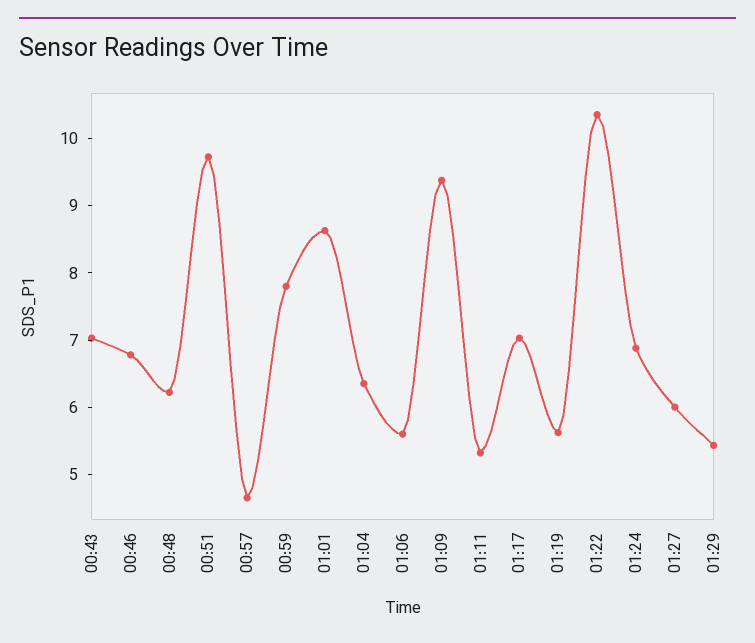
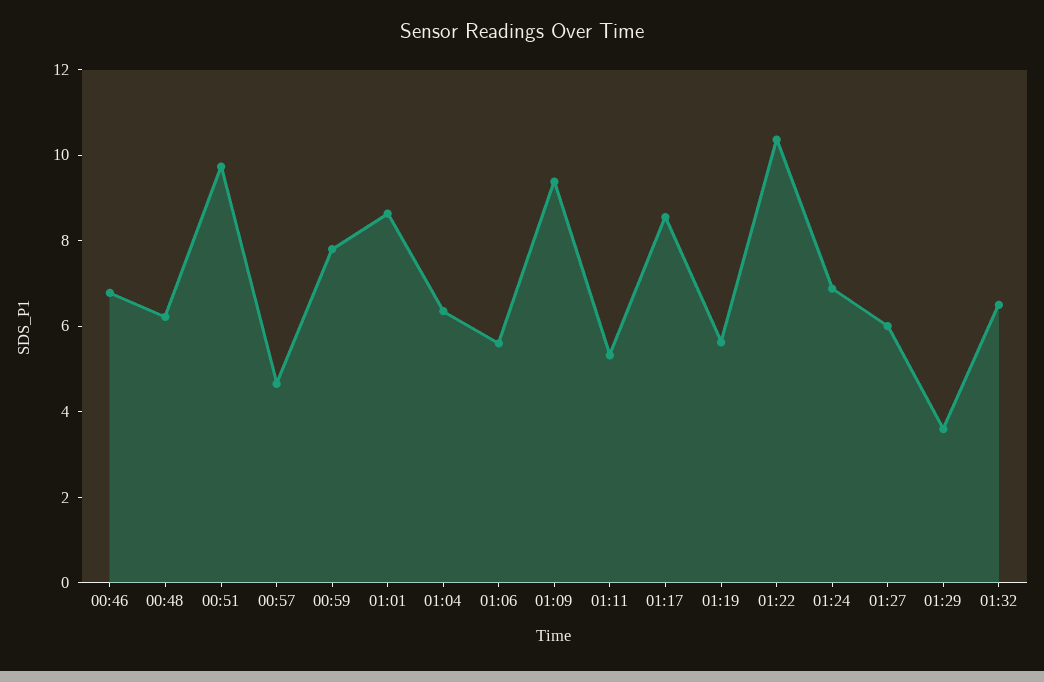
00:43: 7 -> none
01:17: 7 -> 8.5
01:29: 5.4 -> 3.5
01:32: none -> 6.5

